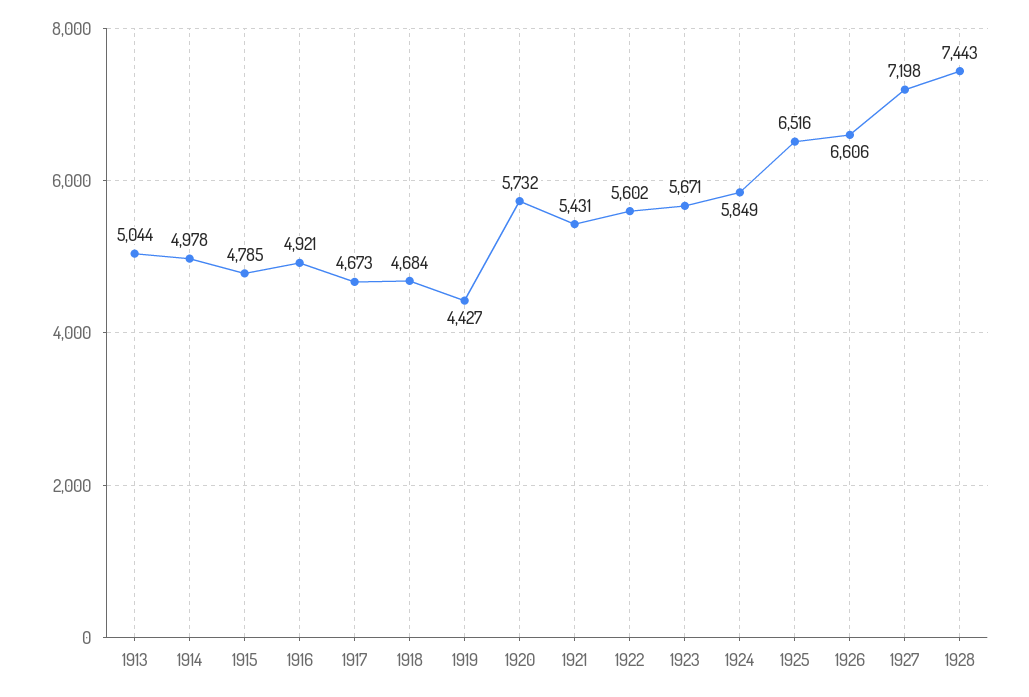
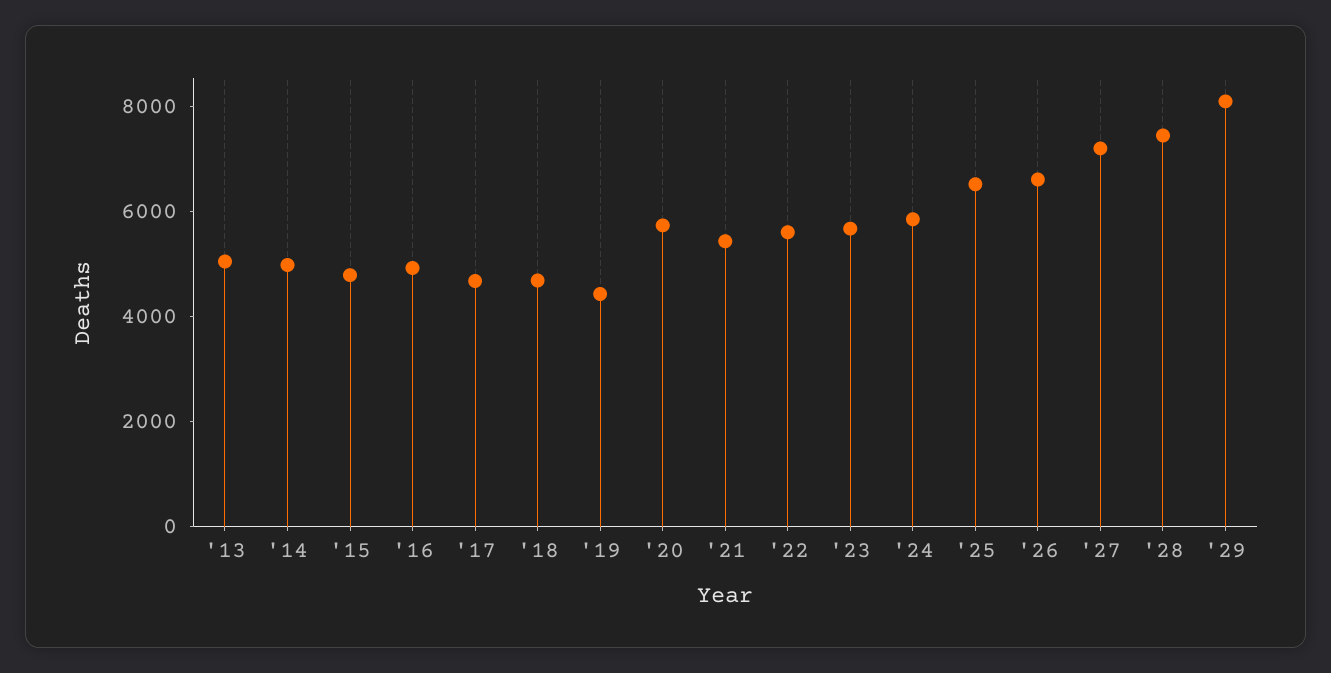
'29: none -> 8000

